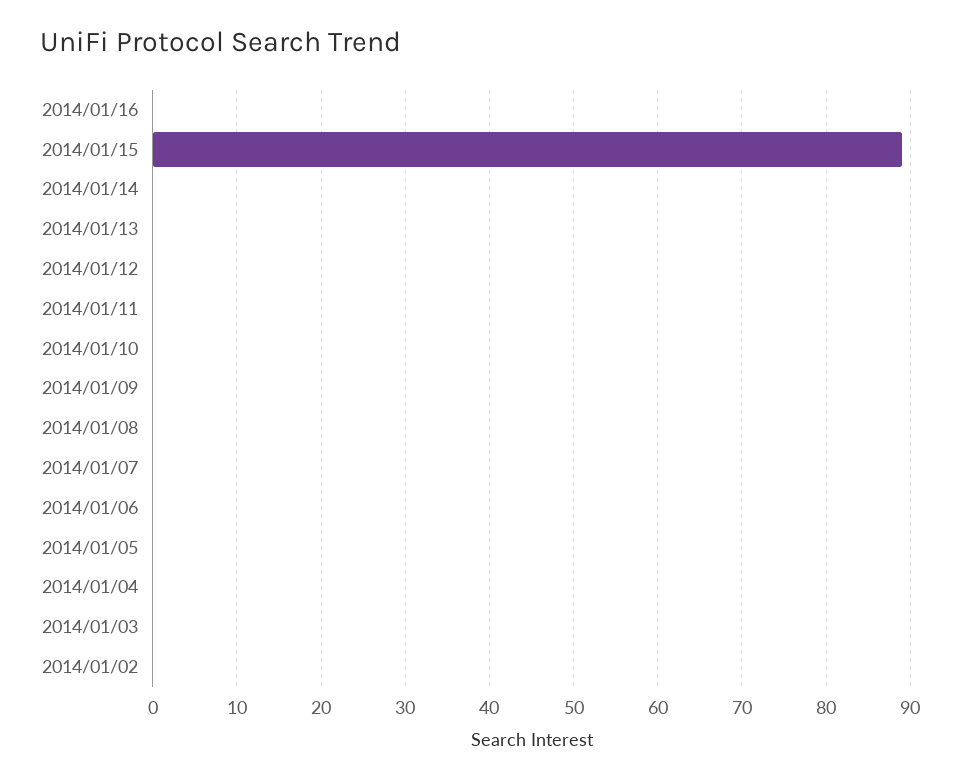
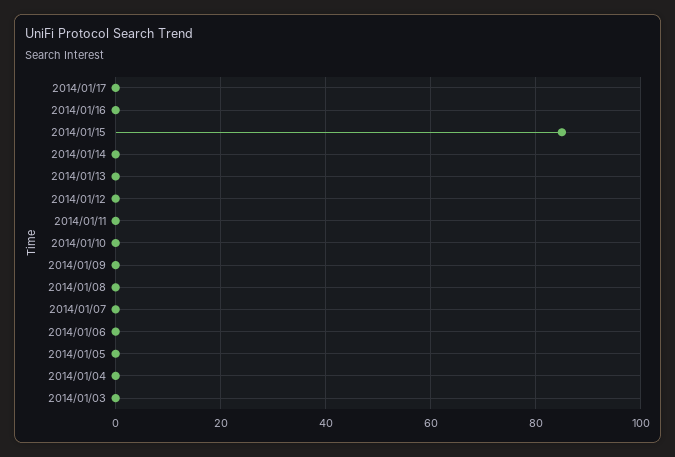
2014/01/15: 89 -> 85
2014/01/02: 0 -> none
2014/01/17: none -> 0

